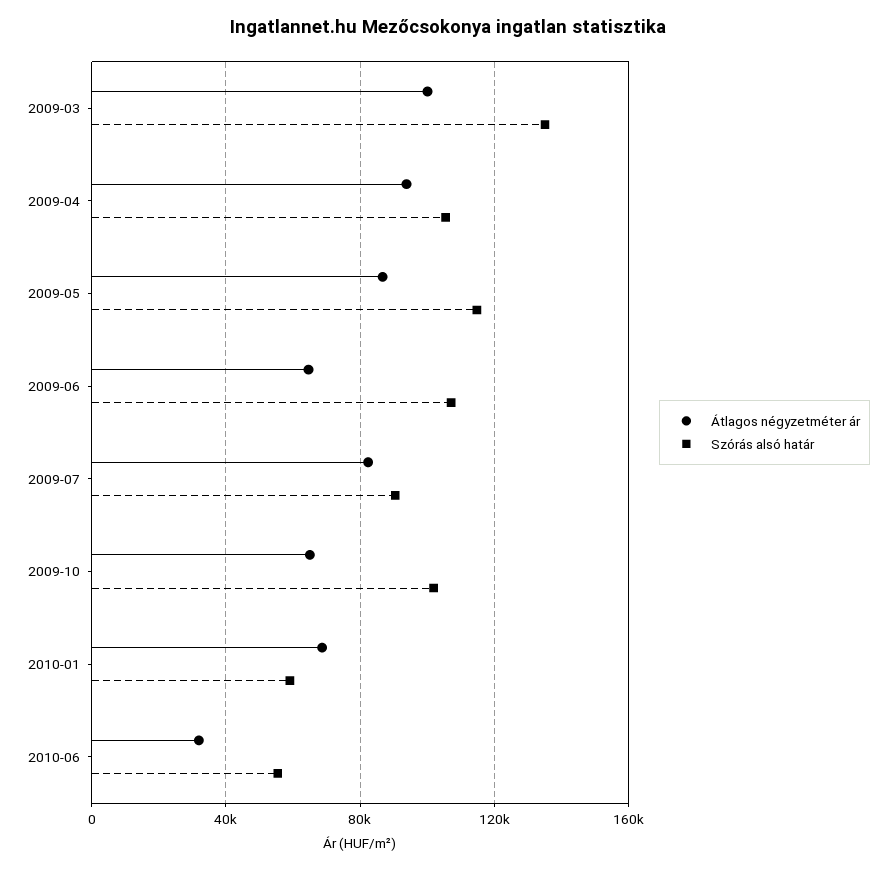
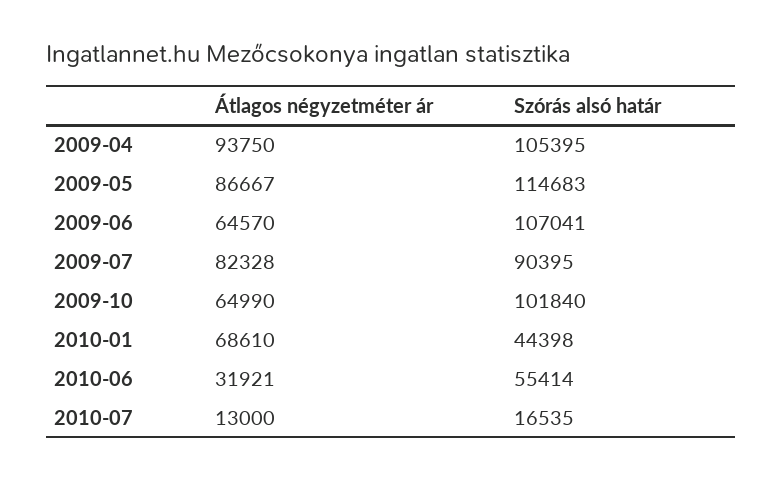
Átlagos négyzetméter ár, 2009-03: 100000 -> none
Szórás alsó határ, 2009-03: 135000 -> none
Szórás alsó határ, 2010-01: 60000 -> 44398
Átlagos négyzetméter ár, 2010-07: none -> 13000
Szórás alsó határ, 2010-07: none -> 16535

